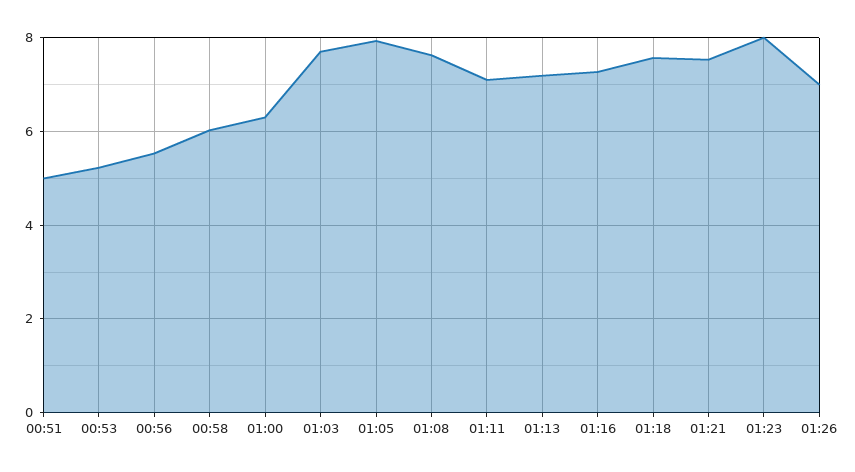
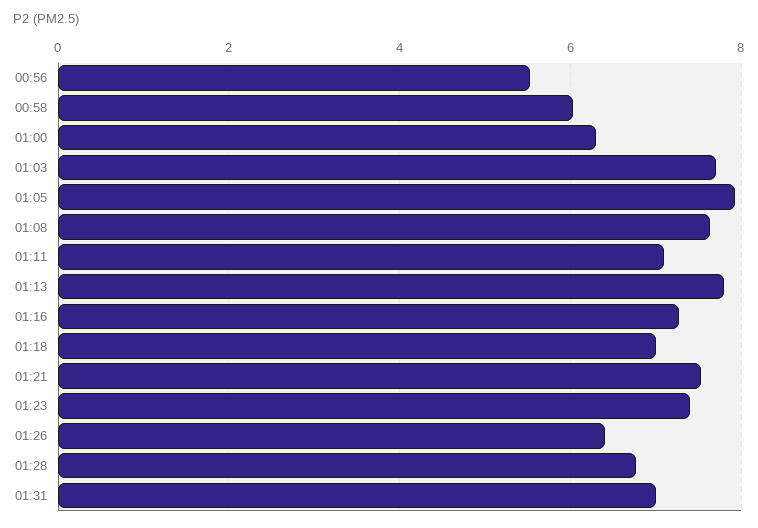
00:51: 5 -> none
00:53: 5.2 -> none
01:13: 7.2 -> 7.8
01:18: 7.6 -> 7
01:23: 8 -> 7.4
01:26: 7 -> 6.4
01:28: none -> 6.8
01:31: none -> 7

